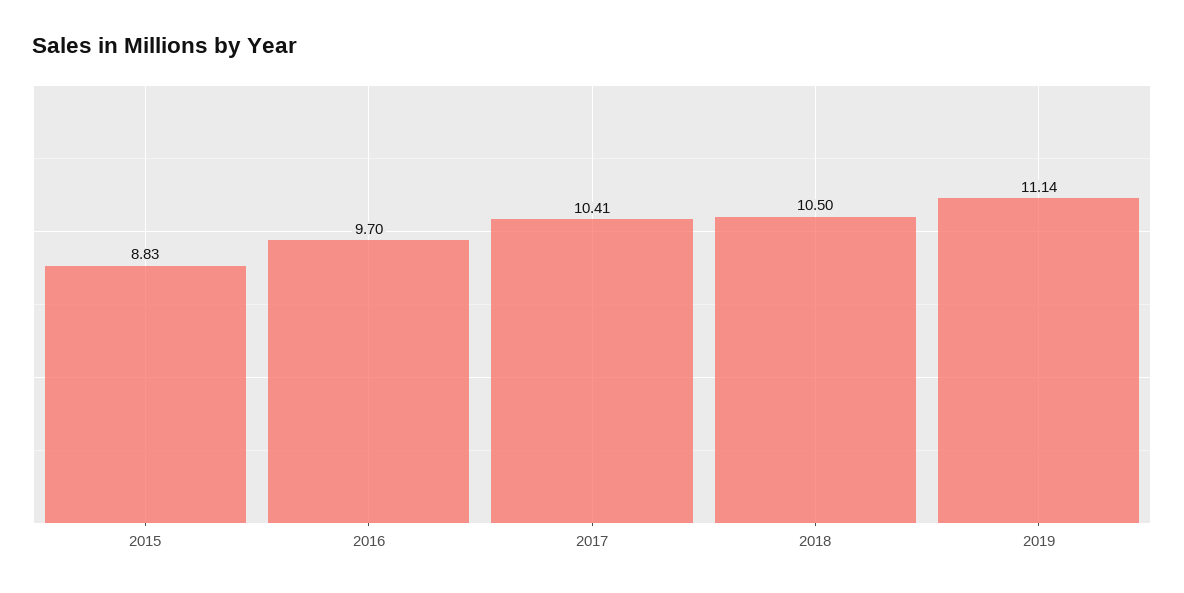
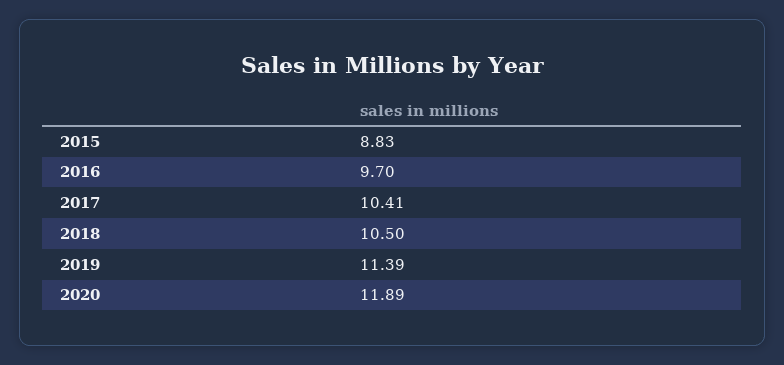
2019: 11.14 -> 11.39
2020: none -> 11.89

